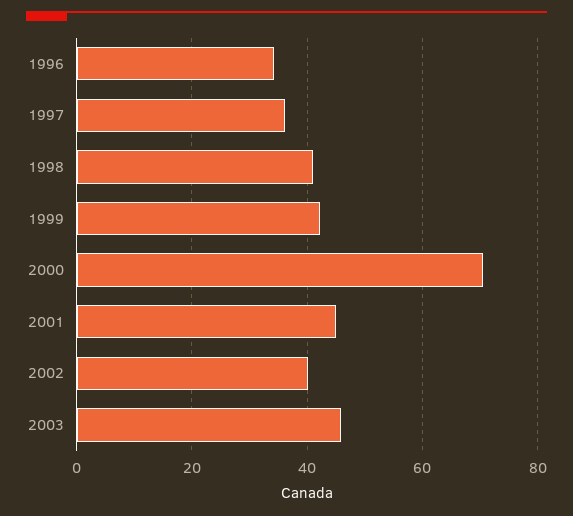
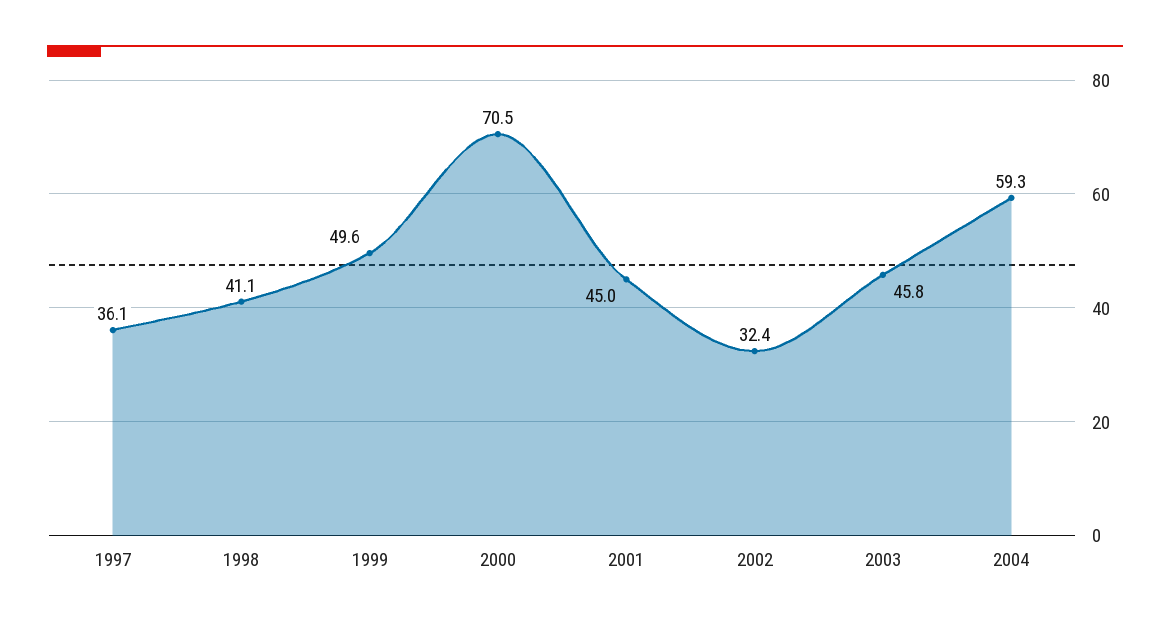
1996: 34 -> none
1999: 42 -> 49.6
2002: 40 -> 32.4
2004: none -> 59.3

